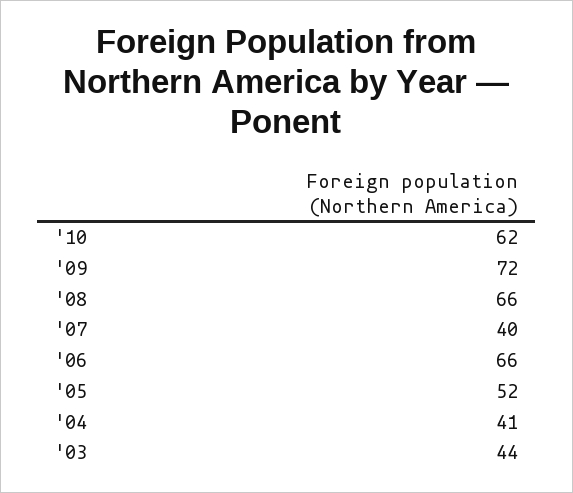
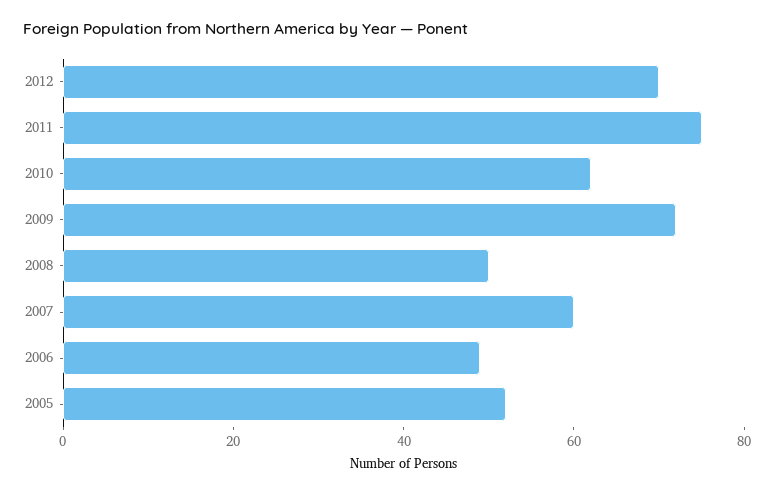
'08: 66 -> 50
'07: 40 -> 60
'06: 66 -> 50
'04: 41 -> none
'03: 44 -> none
2012: none -> 70
2011: none -> 75

